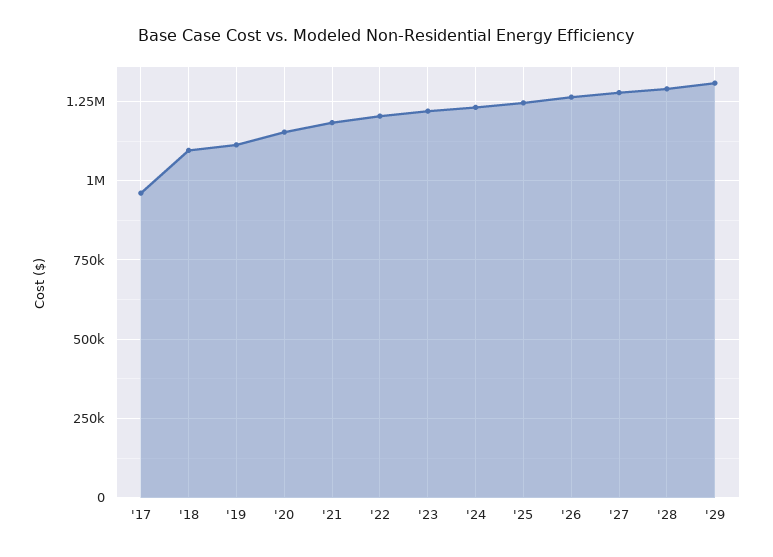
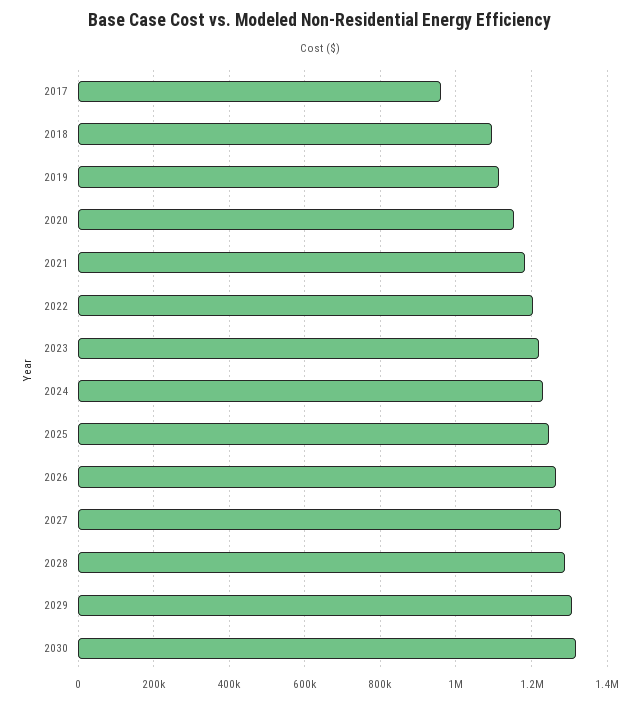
2030: none -> 1320000

